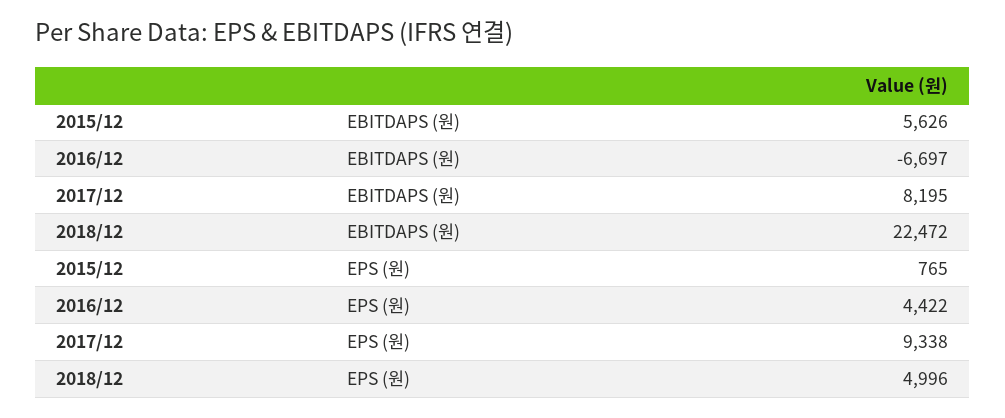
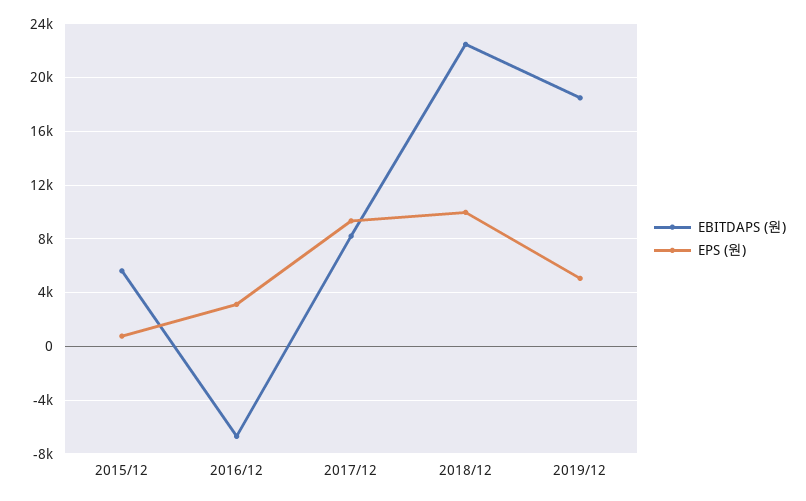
EPS (원), 2016/12: 4422 -> 3000
EPS (원), 2018/12: 4996 -> 10000
EBITDAPS (원), 2019/12: none -> 18500
EPS (원), 2019/12: none -> 5000

